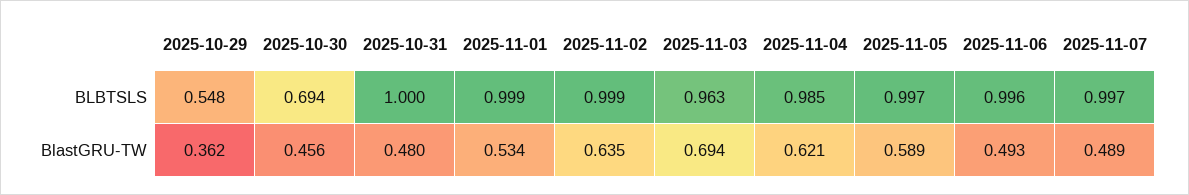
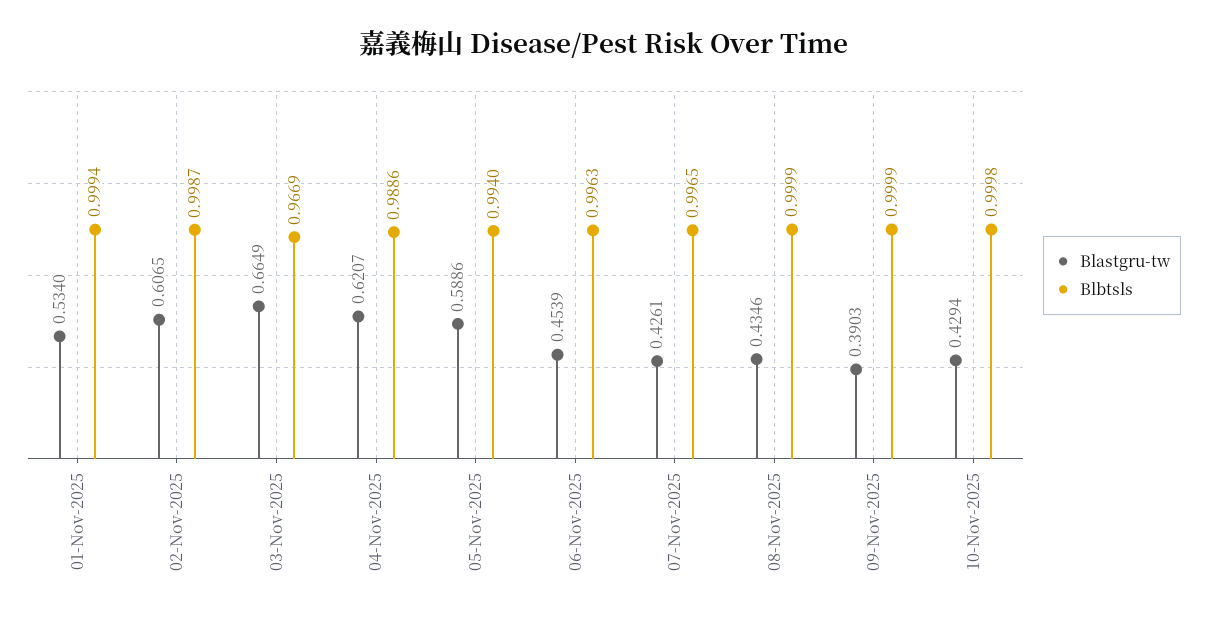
BLBTSLS, 2025-10-29: 0.548 -> none
BLBTSLS, 2025-10-30: 0.694 -> none
BLBTSLS, 2025-10-31: 1 -> none
BLBTSLS, 2025-11-03: 0.963 -> 0.9669
BLBTSLS, 2025-11-04: 0.985 -> 0.9886
BLBTSLS, 2025-11-05: 0.997 -> 0.994
BlastGRU-TW, 2025-10-29: 0.362 -> none
BlastGRU-TW, 2025-10-30: 0.456 -> none
BlastGRU-TW, 2025-10-31: 0.48 -> none
BlastGRU-TW, 2025-11-02: 0.635 -> 0.6065
BlastGRU-TW, 2025-11-03: 0.694 -> 0.6649
BlastGRU-TW, 2025-11-06: 0.493 -> 0.4539
BlastGRU-TW, 2025-11-07: 0.489 -> 0.4261
BlastGRU-TW, 08-Nov-2025: none -> 0.4346
BLBTSLS, 08-Nov-2025: none -> 0.9999
BlastGRU-TW, 09-Nov-2025: none -> 0.3903
BLBTSLS, 09-Nov-2025: none -> 0.9999
BlastGRU-TW, 10-Nov-2025: none -> 0.4294
BLBTSLS, 10-Nov-2025: none -> 0.9998

